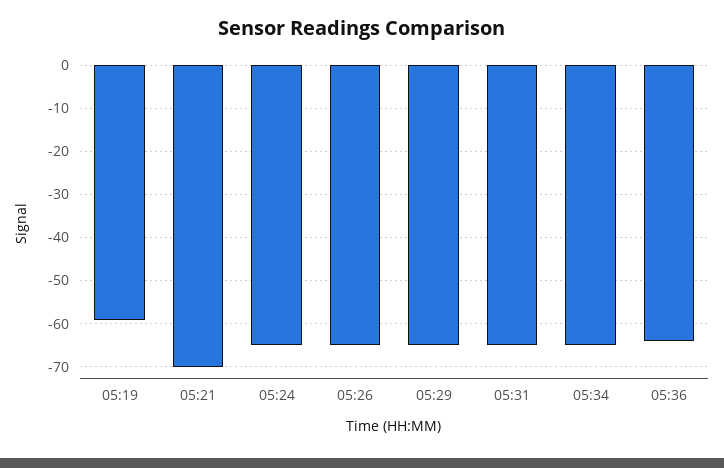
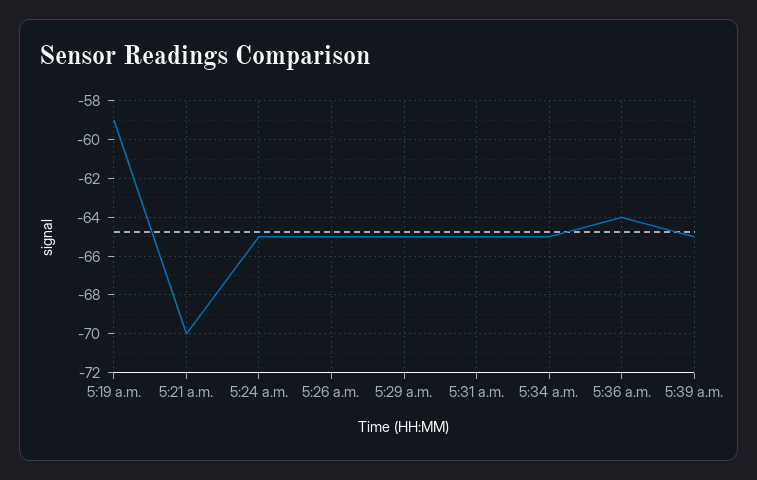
5:39 a.m.: none -> -65

